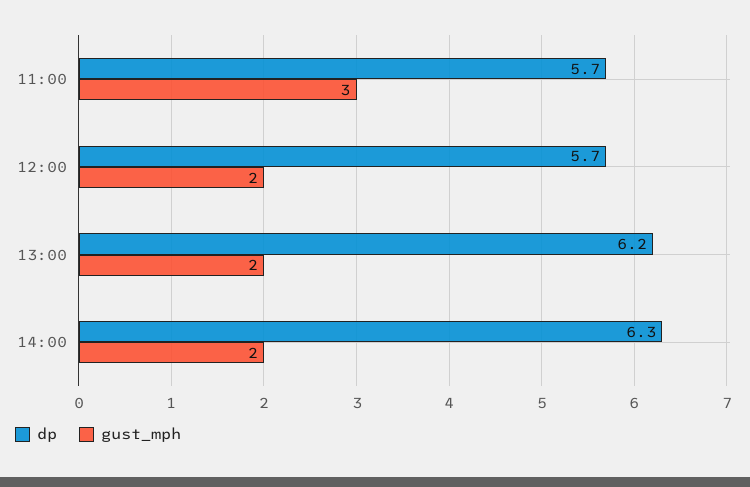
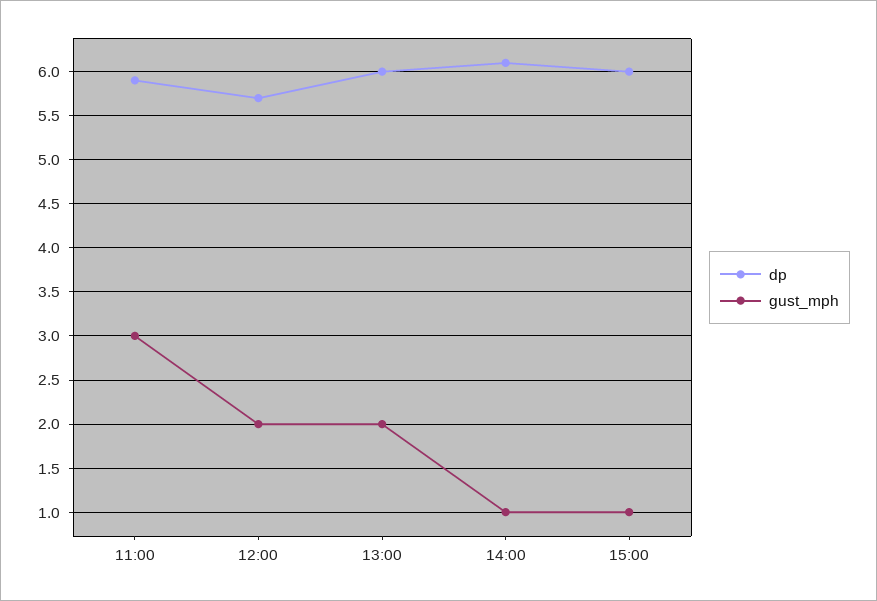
dp, 11:00: 5.7 -> 5.9
dp, 13:00: 6.2 -> 6
dp, 14:00: 6.3 -> 6.1
gust_mph, 14:00: 2 -> 1
dp, 15:00: none -> 6
gust_mph, 15:00: none -> 1

